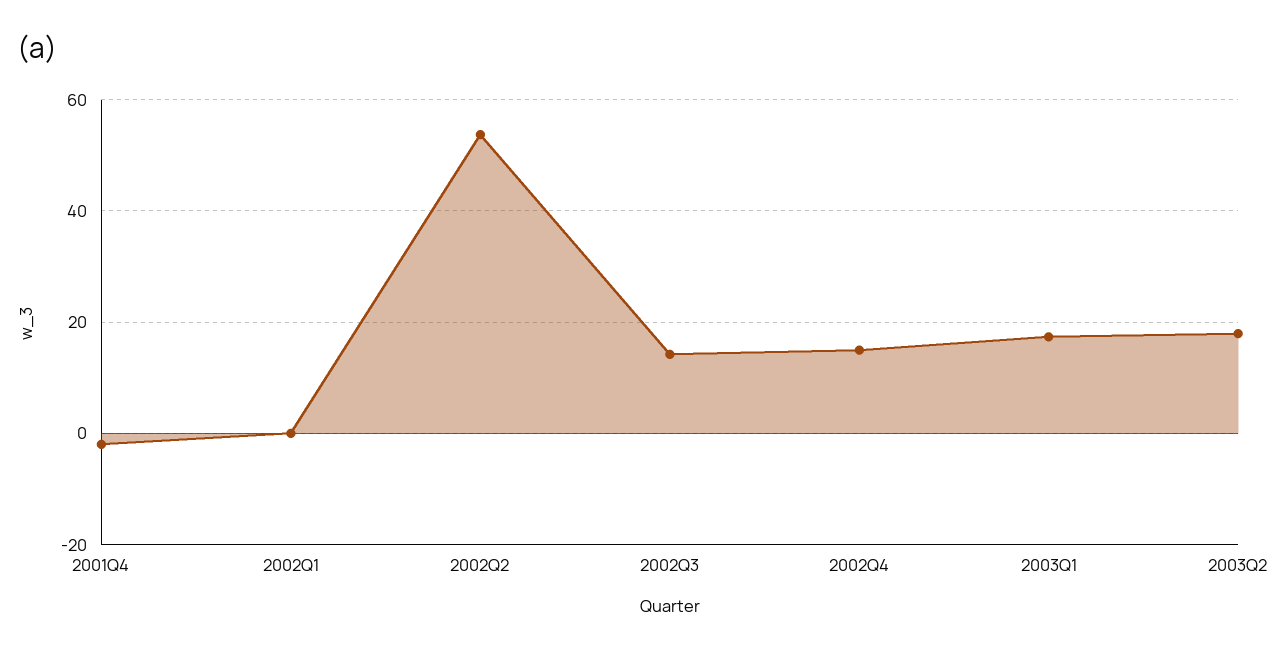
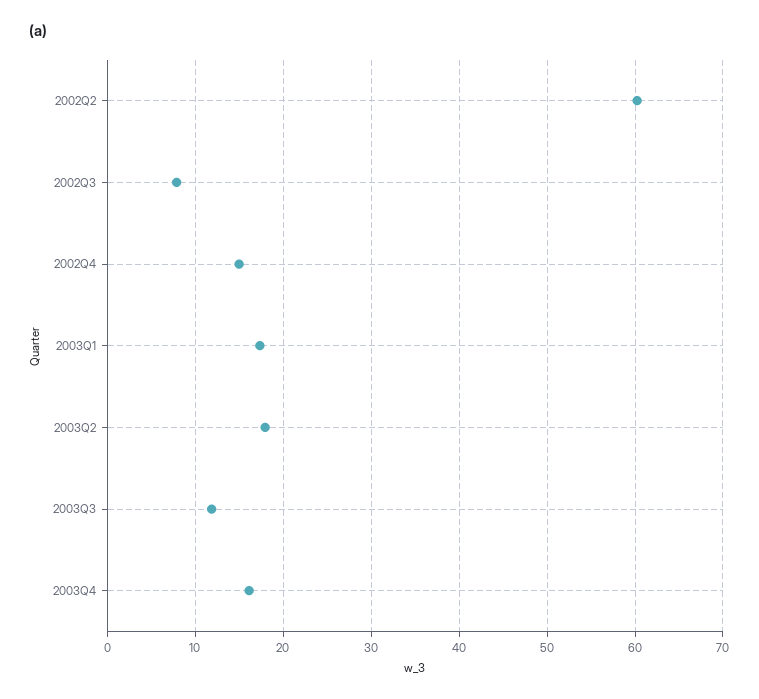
2001Q4: -2 -> none
2002Q1: 0 -> none
2002Q2: 54 -> 60
2002Q3: 14 -> 8
2003Q3: none -> 12
2003Q4: none -> 16

